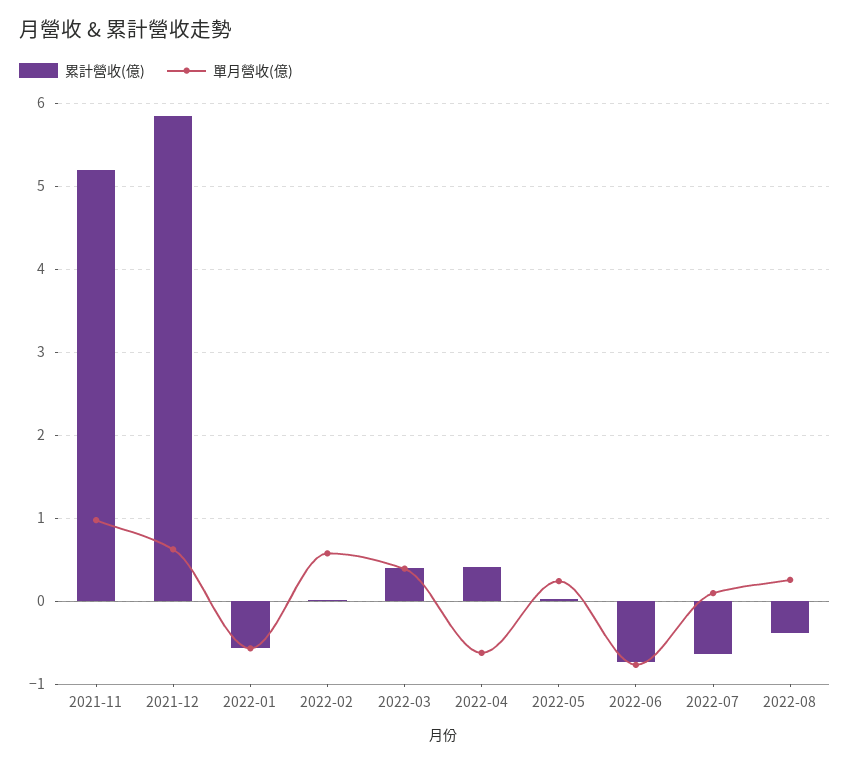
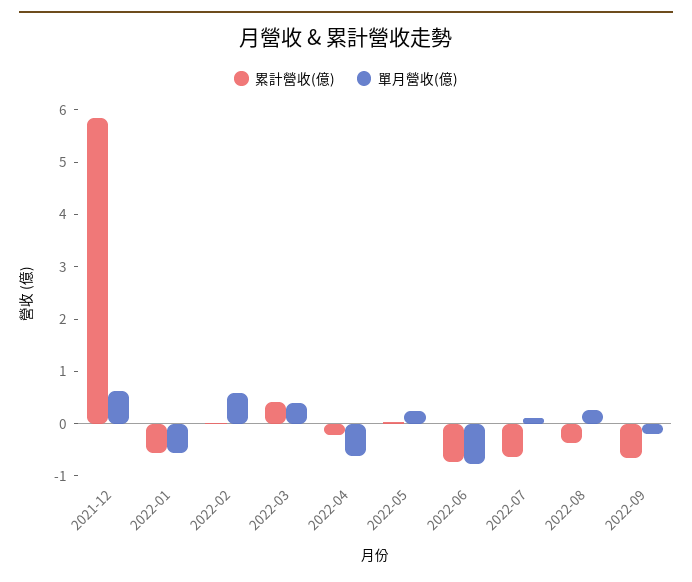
累計營收(億), 2021-11: 5.2 -> none
單月營收(億), 2021-11: 1 -> none
累計營收(億), 2022-04: 0.4 -> -0.2
累計營收(億), 2022-09: none -> -0.6
單月營收(億), 2022-09: none -> -0.2

